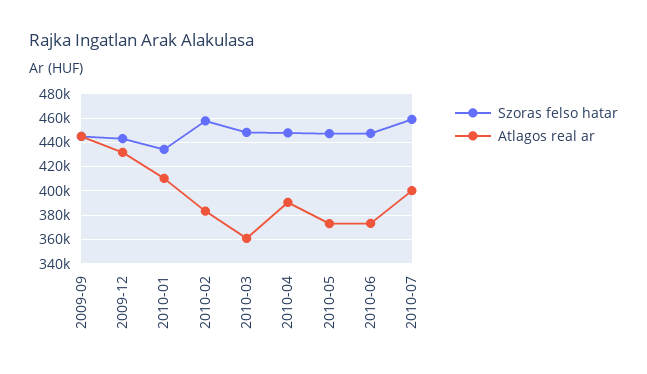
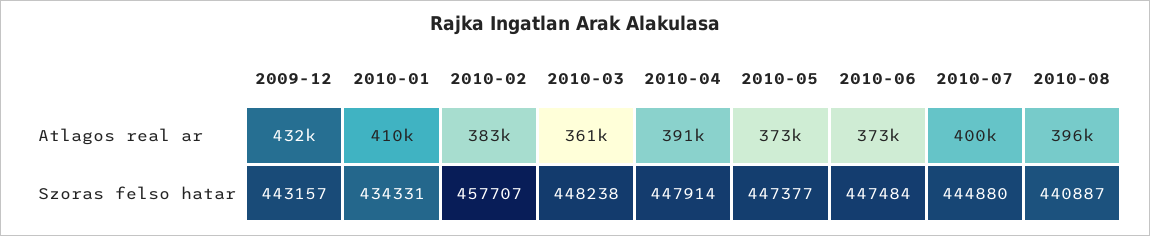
Szoras felso hatar, 2009-09: 445000 -> none
Atlagos real ar, 2009-09: 445000 -> none
Szoras felso hatar, 2010-07: 460000 -> 444880
Atlagos real ar, 2010-08: none -> 396000
Szoras felso hatar, 2010-08: none -> 440887

